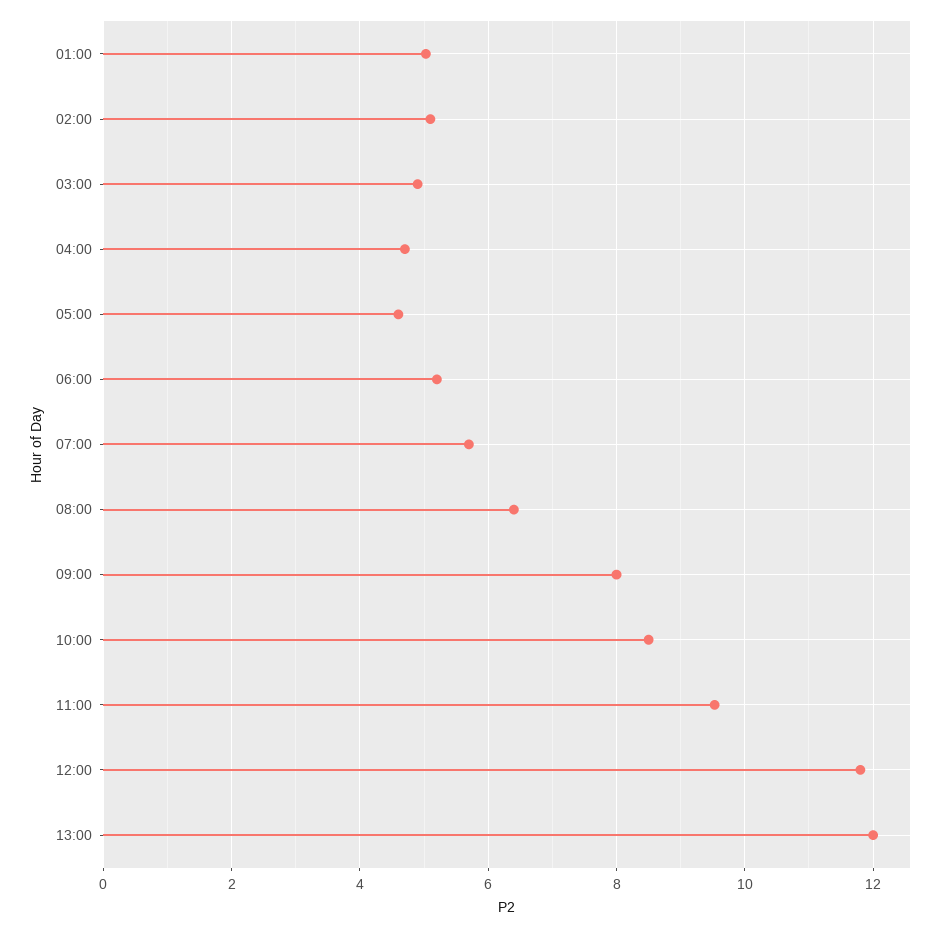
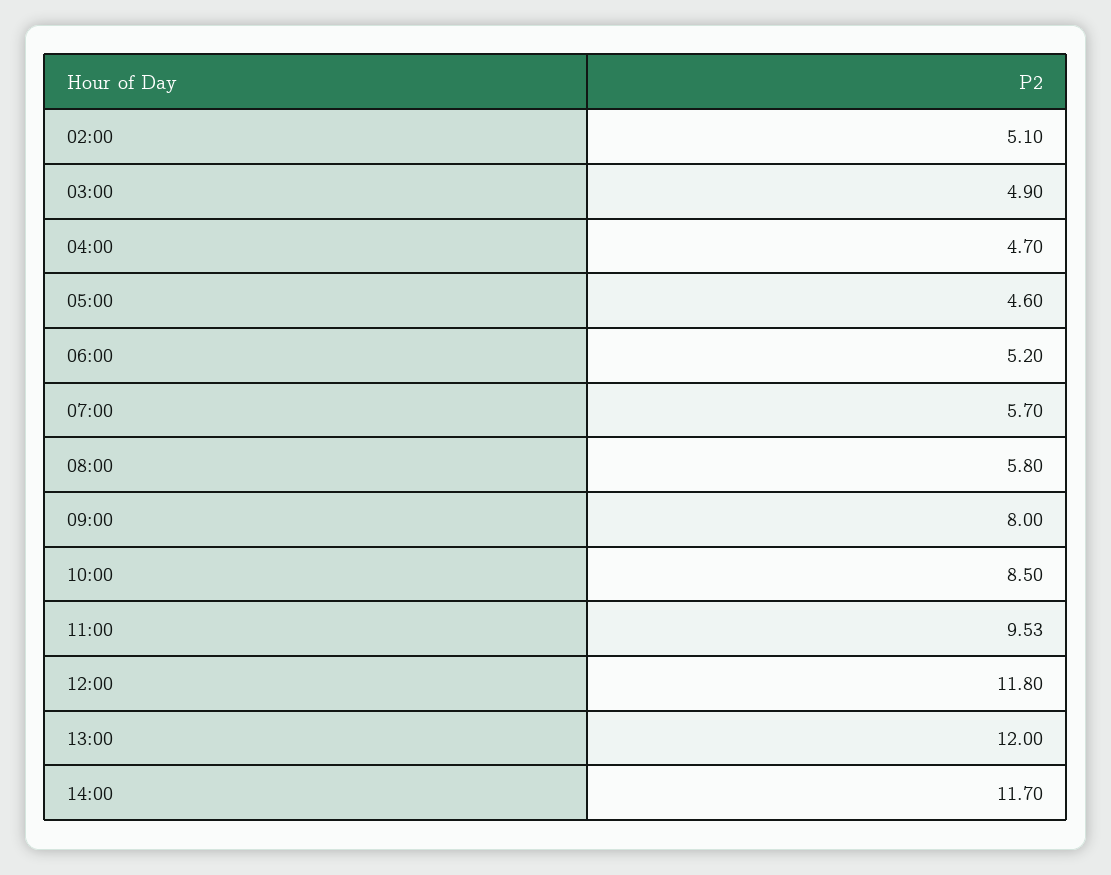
01:00: 5 -> none
08:00: 6.4 -> 5.8
14:00: none -> 11.7

